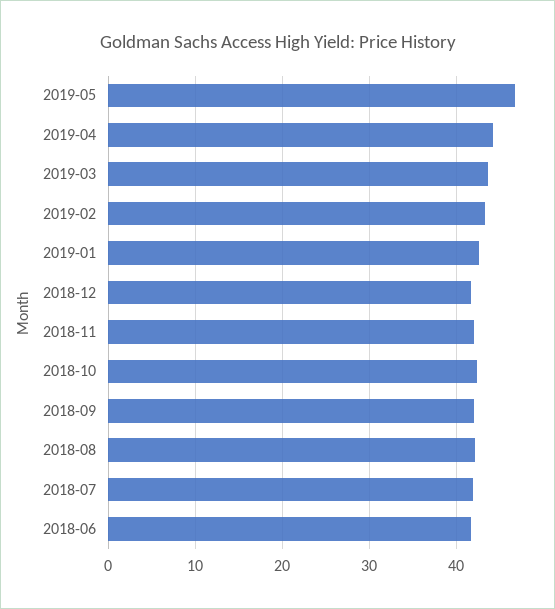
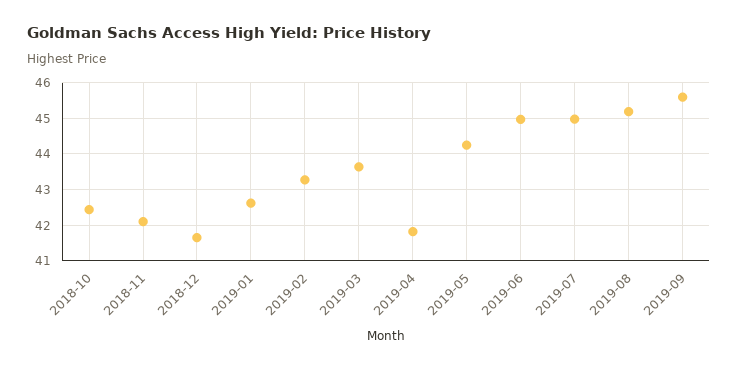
2019-05: 47 -> 44.2
2019-04: 44 -> 41.8
2018-09: 42 -> none
2018-08: 42 -> none
2018-07: 42 -> none
2018-06: 42 -> none
2019-06: none -> 45
2019-07: none -> 45
2019-08: none -> 45.2
2019-09: none -> 45.6

